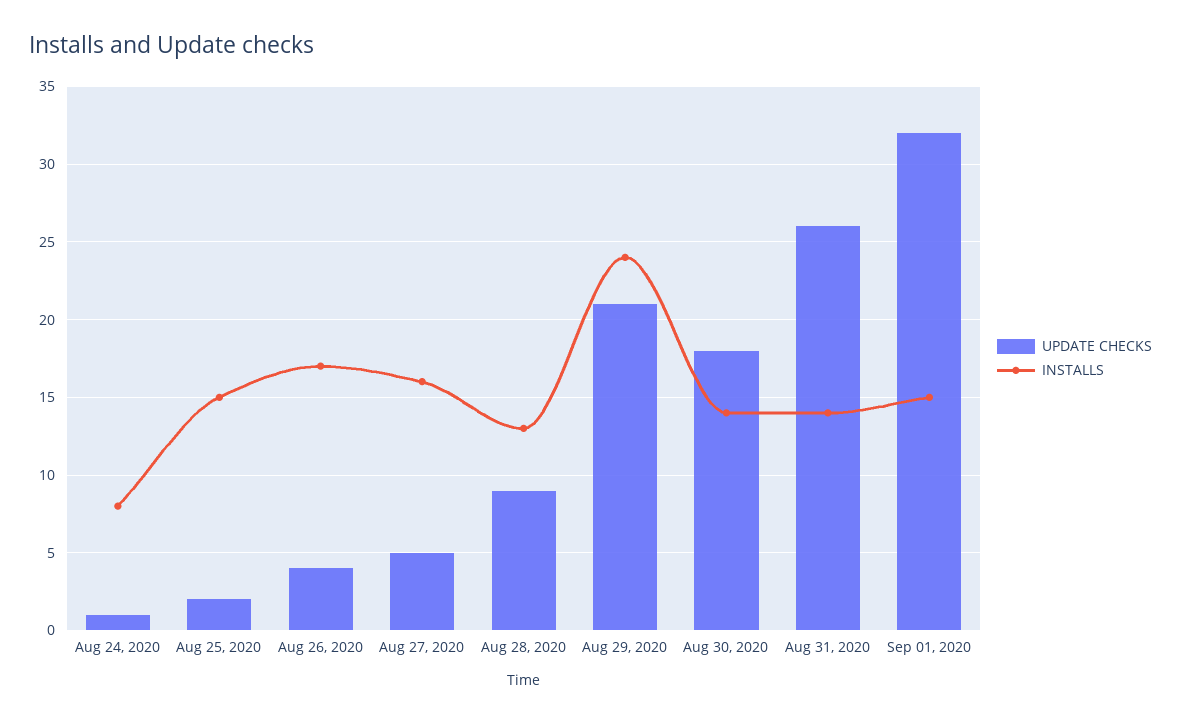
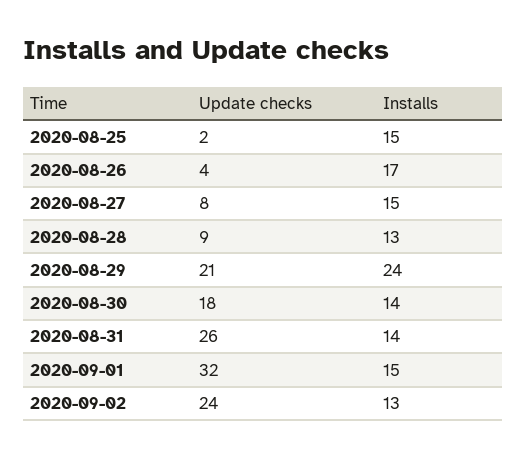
UPDATE CHECKS, Aug 24, 2020: 1 -> none
INSTALLS, Aug 24, 2020: 8 -> none
UPDATE CHECKS, Aug 27, 2020: 5 -> 8
INSTALLS, Aug 27, 2020: 16 -> 15
UPDATE CHECKS, 2020-09-02: none -> 24
INSTALLS, 2020-09-02: none -> 13

